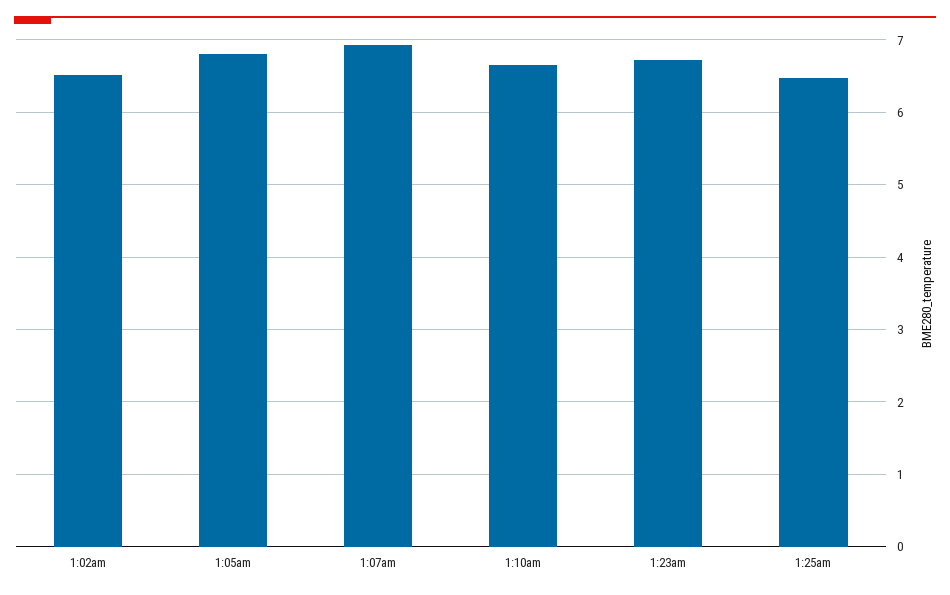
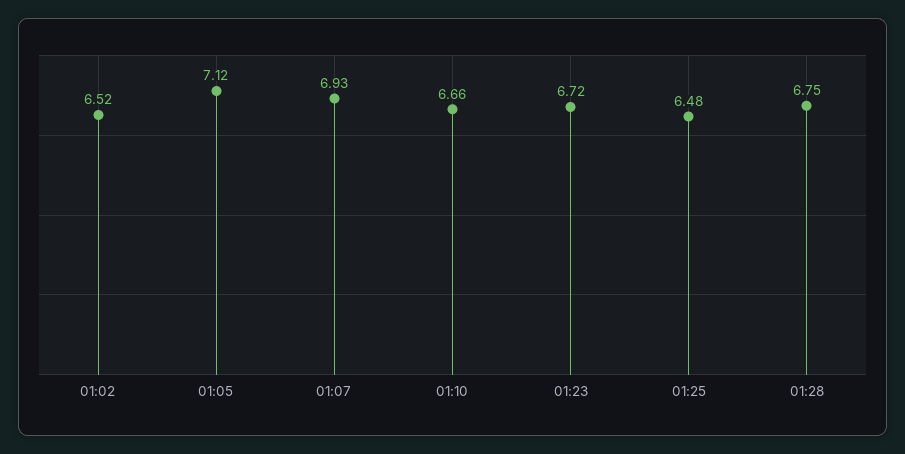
1:05am: 6.8 -> 7.12
01:28: none -> 6.75

